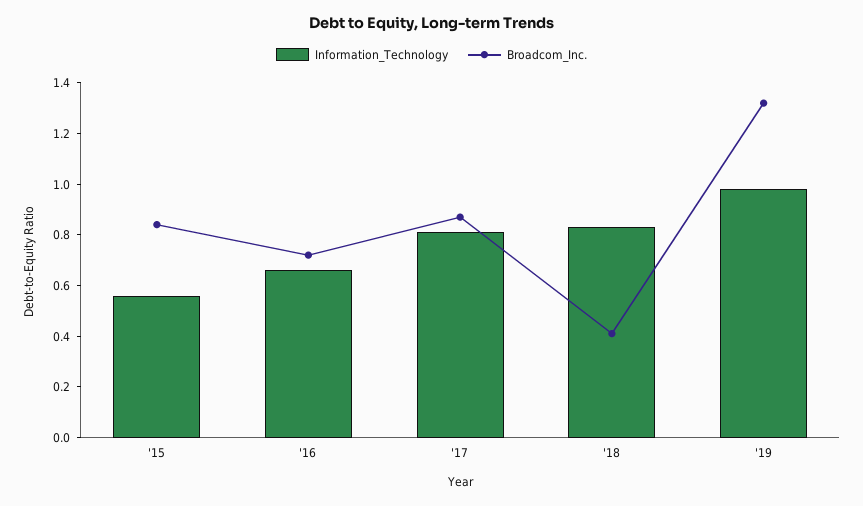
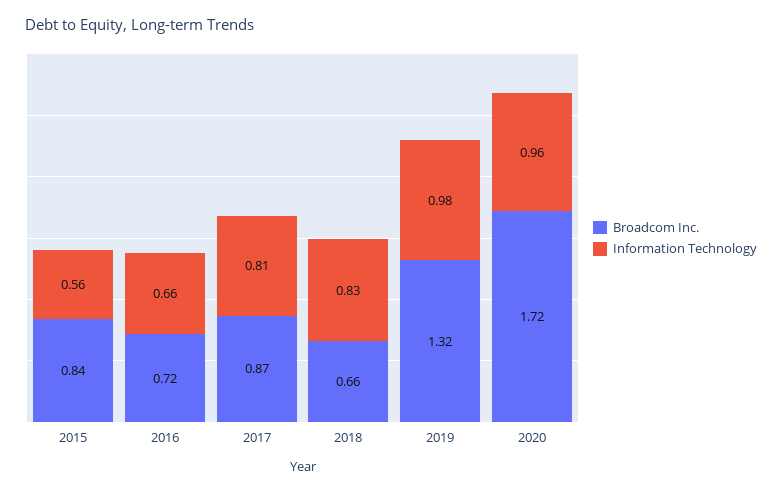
Broadcom_Inc., '18: 0.4 -> 0.66
Broadcom_Inc., 2020: none -> 1.72
Information_Technology, 2020: none -> 0.96

